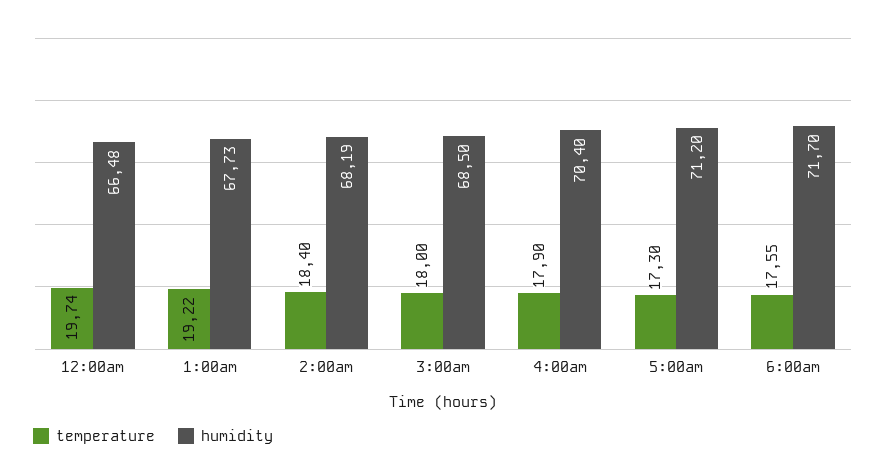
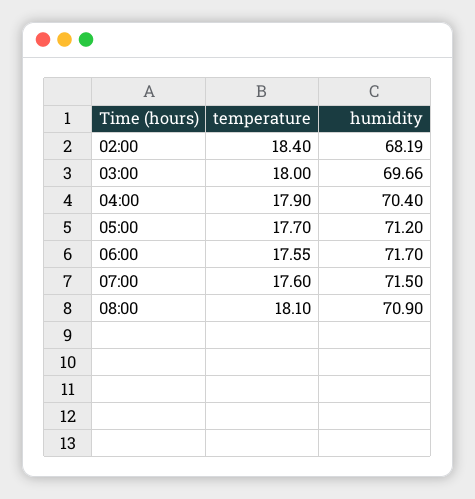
temperature, 12:00am: 19.74 -> none
humidity, 12:00am: 66.48 -> none
temperature, 1:00am: 19.22 -> none
humidity, 1:00am: 67.73 -> none
humidity, 3:00am: 68.5 -> 69.66
temperature, 5:00am: 17.3 -> 17.7
temperature, 07:00: none -> 17.6
humidity, 07:00: none -> 71.5
temperature, 08:00: none -> 18.1
humidity, 08:00: none -> 70.9

